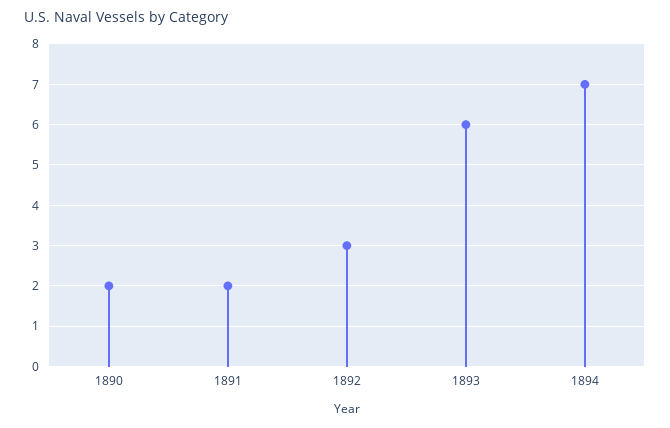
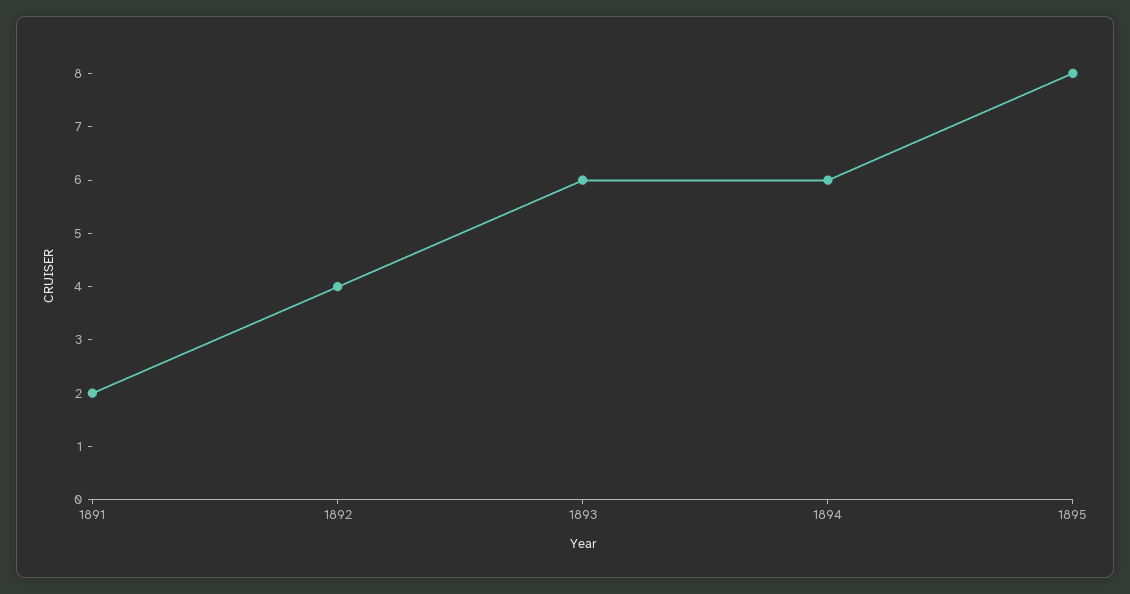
1890: 2 -> none
1892: 3 -> 4
1894: 7 -> 6
1895: none -> 8

